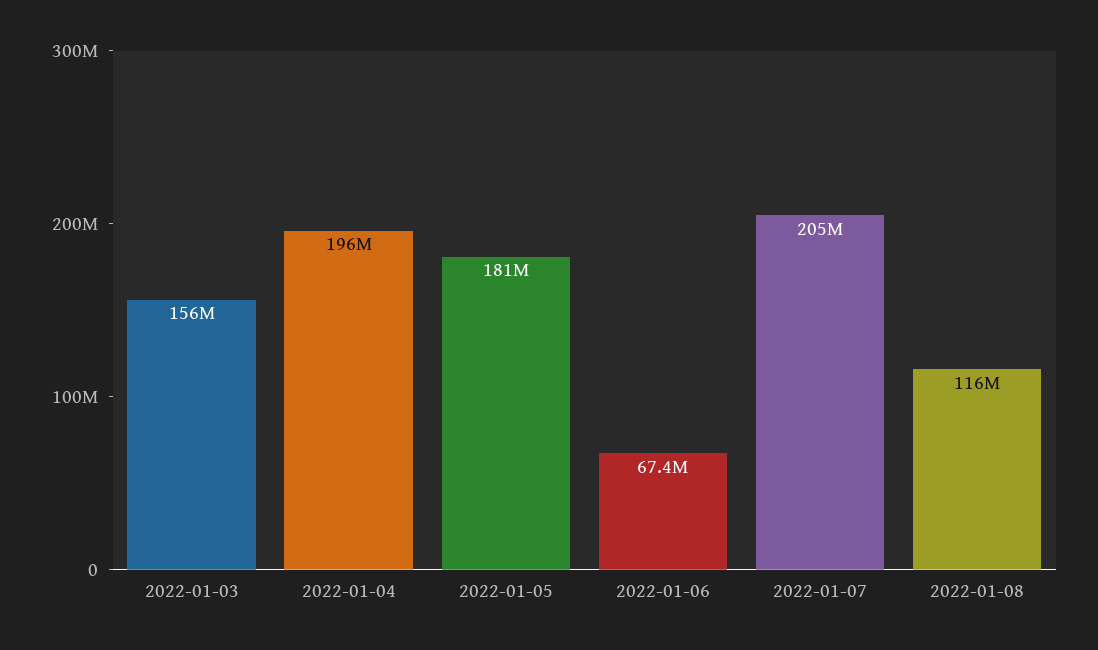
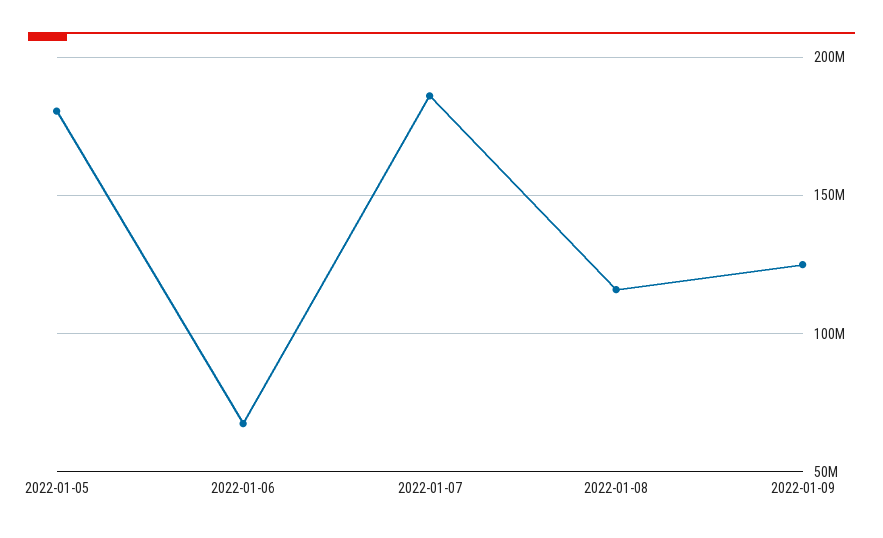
2022-01-03: 156000000 -> none
2022-01-04: 196000000 -> none
2022-01-07: 205000000 -> 185000000
2022-01-09: none -> 125000000

